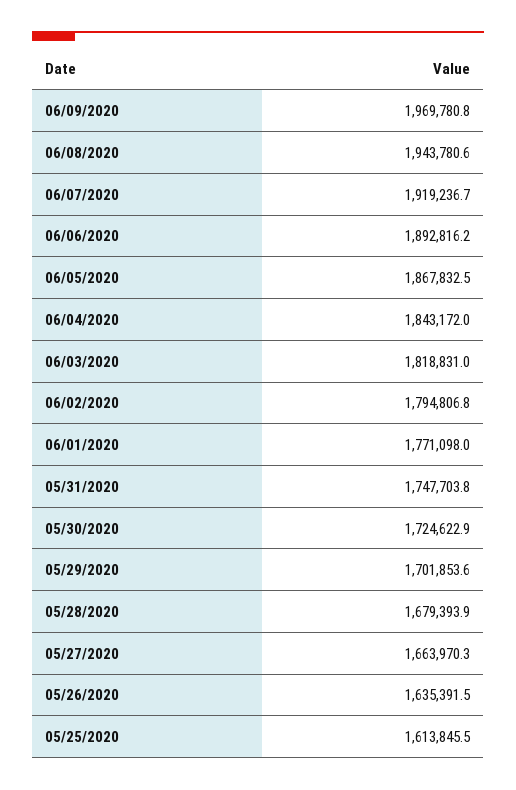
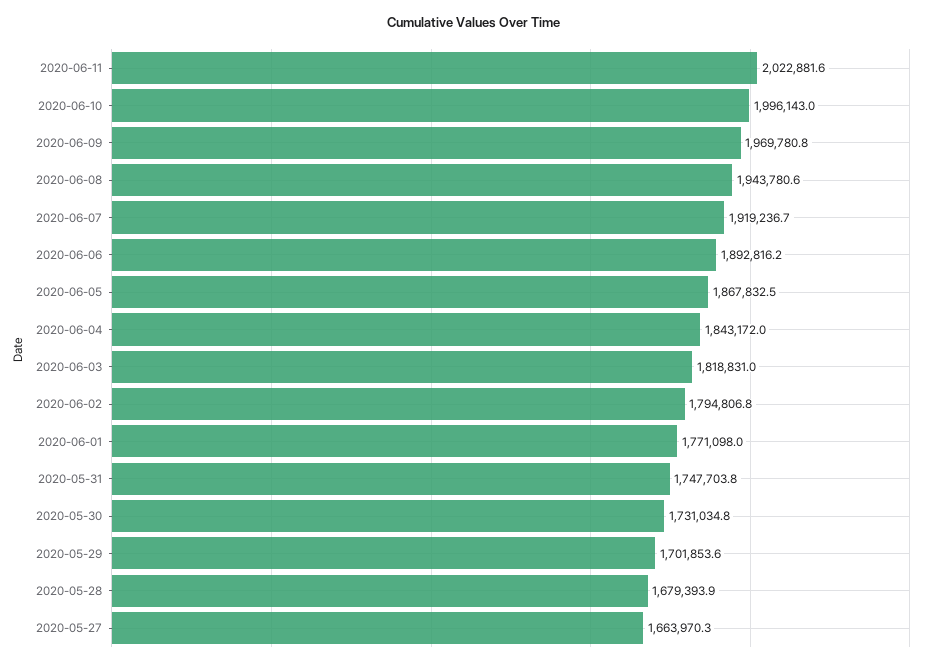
05/30/2020: 1724622.9 -> 1731034.8
05/26/2020: 1635391.5 -> none
05/25/2020: 1613845.5 -> none
2020-06-11: none -> 2022881.6
2020-06-10: none -> 1996143

